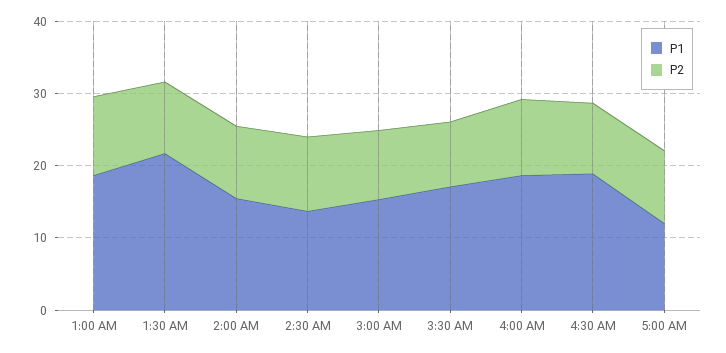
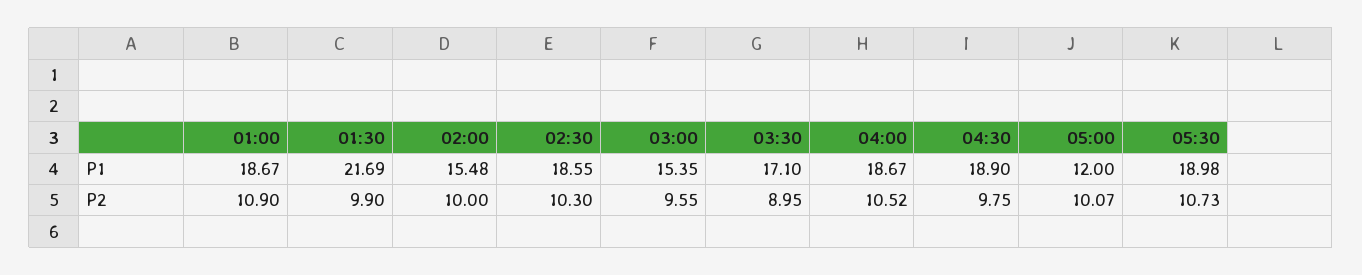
P1, 2:30 AM: 14 -> 18.55
P1, 05:30: none -> 18.98
P2, 05:30: none -> 10.73

